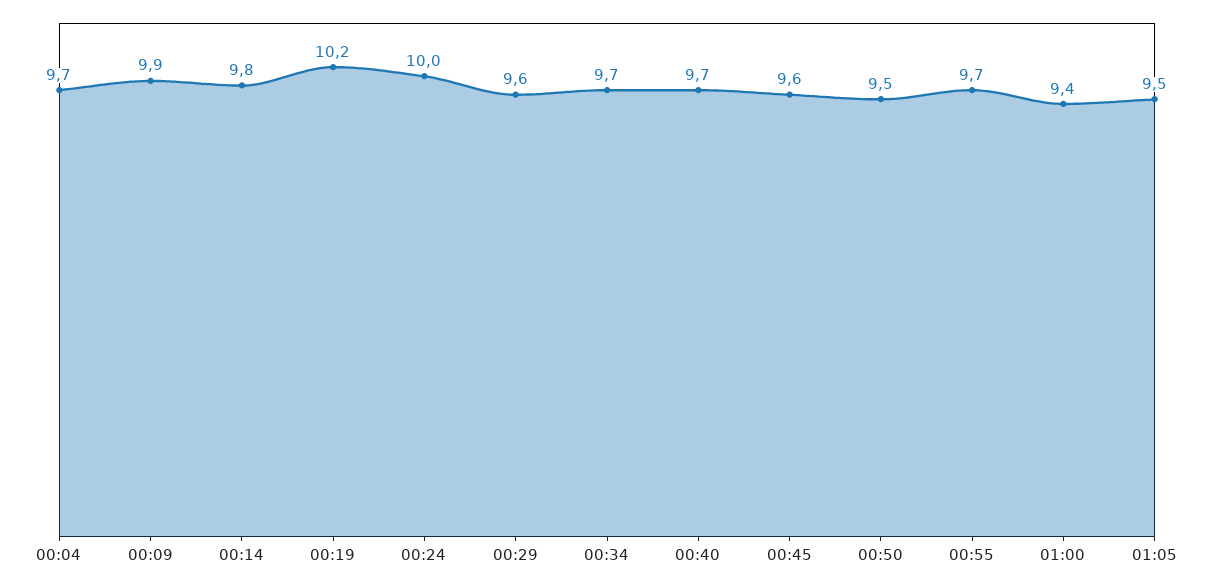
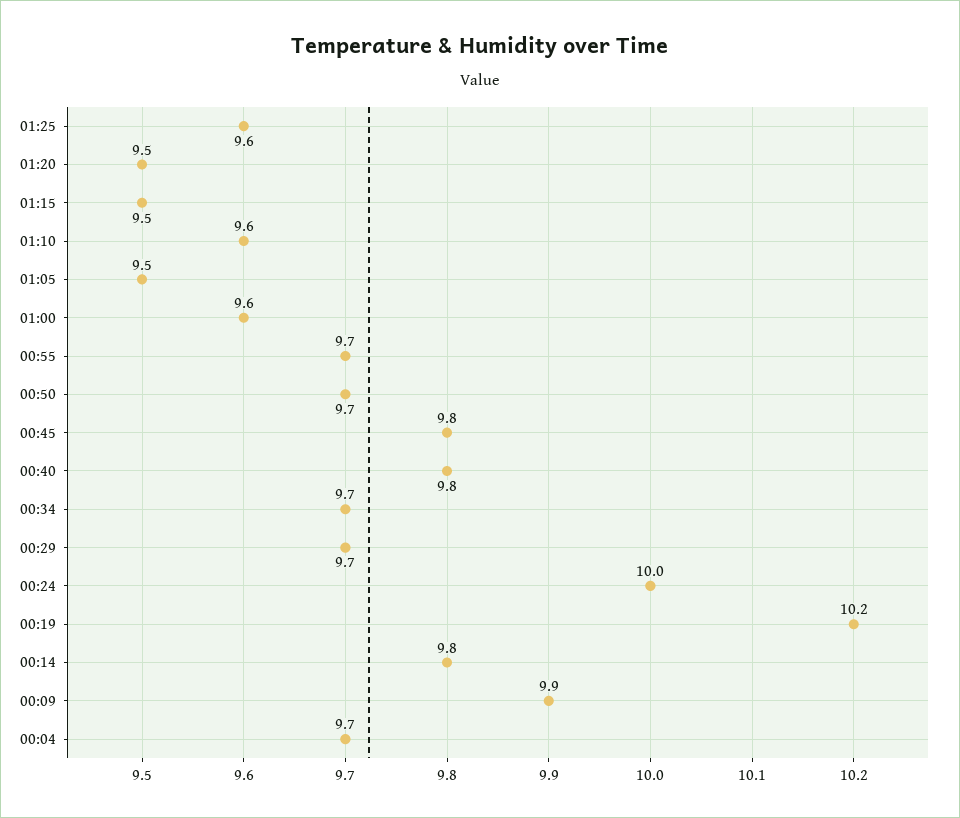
00:29: 9.6 -> 9.7
00:40: 9.7 -> 9.8
00:45: 9.6 -> 9.8
00:50: 9.5 -> 9.7
01:00: 9.4 -> 9.6
01:25: none -> 9.6
01:20: none -> 9.5
01:15: none -> 9.5
01:10: none -> 9.6

